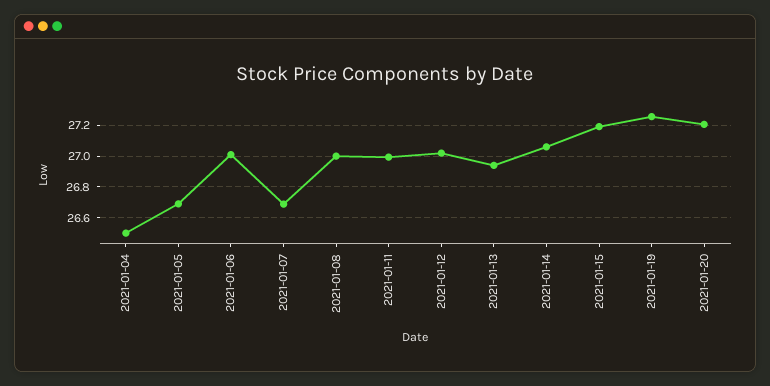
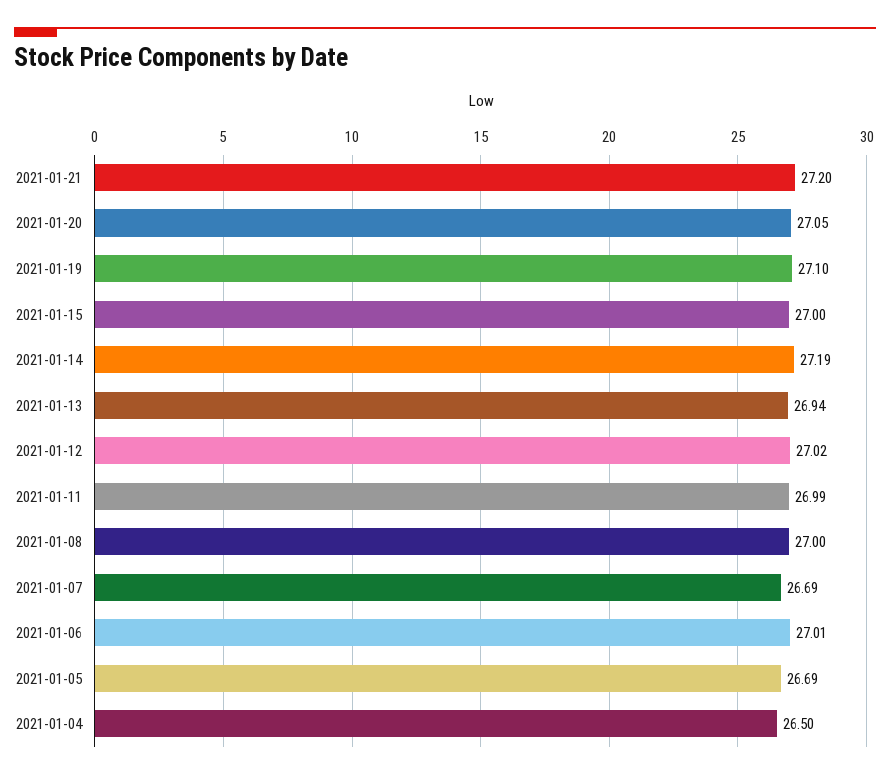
2021-01-14: 27.05 -> 27.19
2021-01-15: 27.2 -> 27
2021-01-19: 27.25 -> 27.1
2021-01-20: 27.2 -> 27.05
2021-01-21: none -> 27.2

